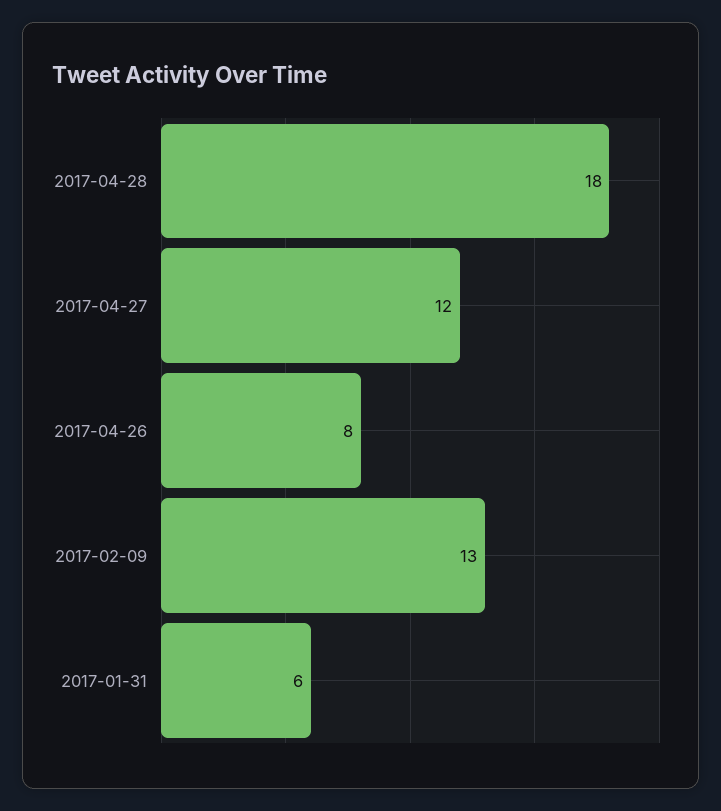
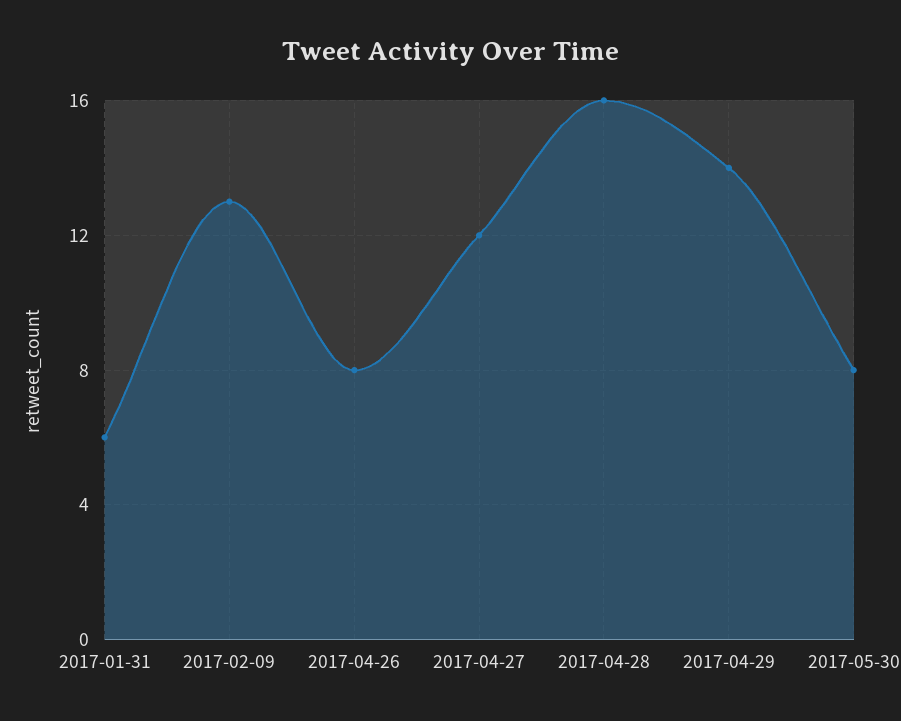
2017-04-28: 18 -> 16
2017-04-29: none -> 14
2017-05-30: none -> 8

